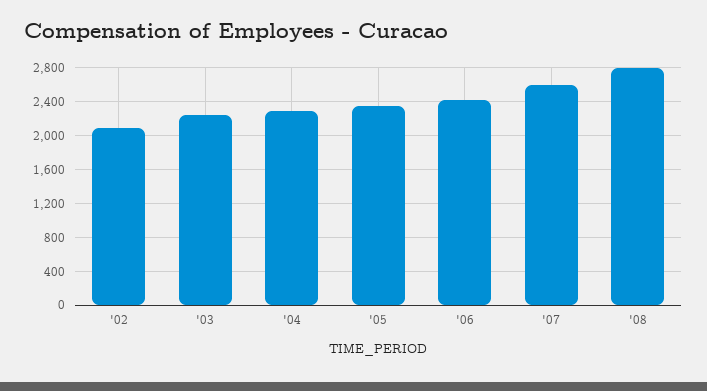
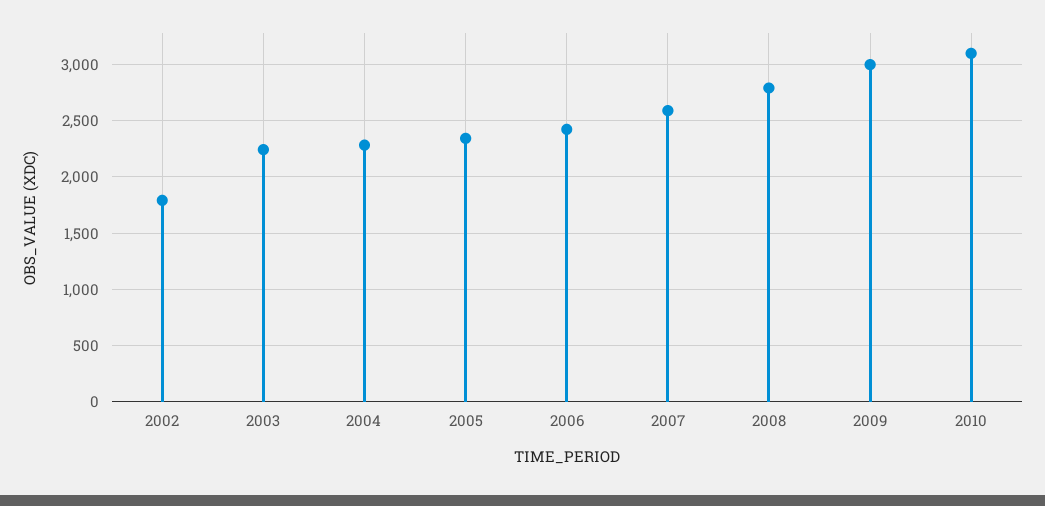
'02: 2100 -> 1800
2009: none -> 3000
2010: none -> 3100

